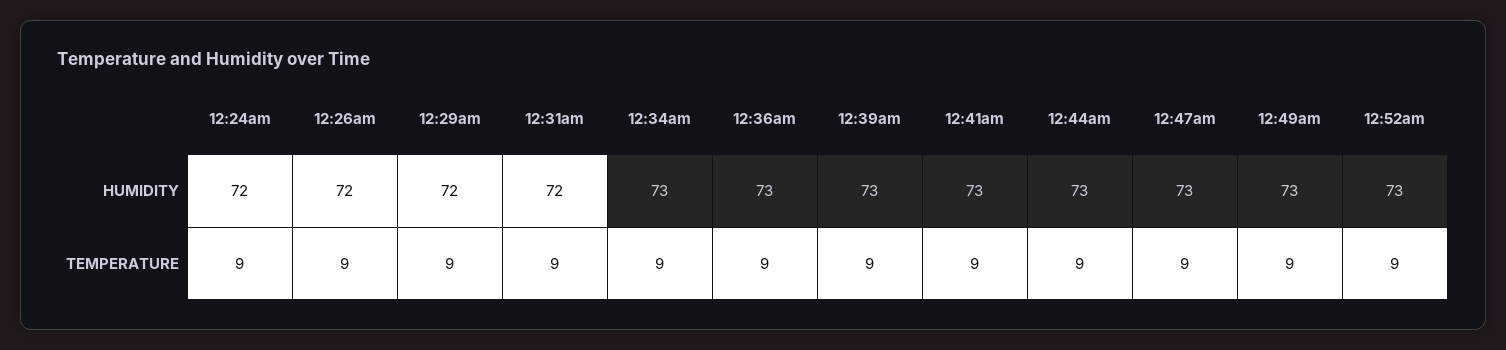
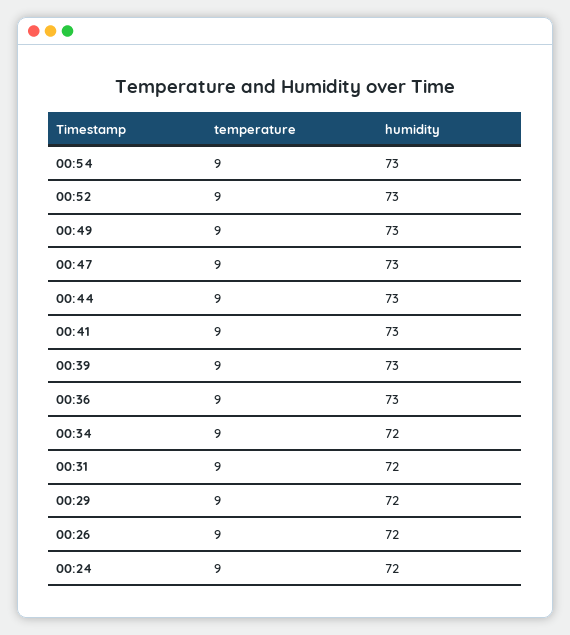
12:34am, HUMIDITY: 73 -> 72
00:54, TEMPERATURE: none -> 9
00:54, HUMIDITY: none -> 73

